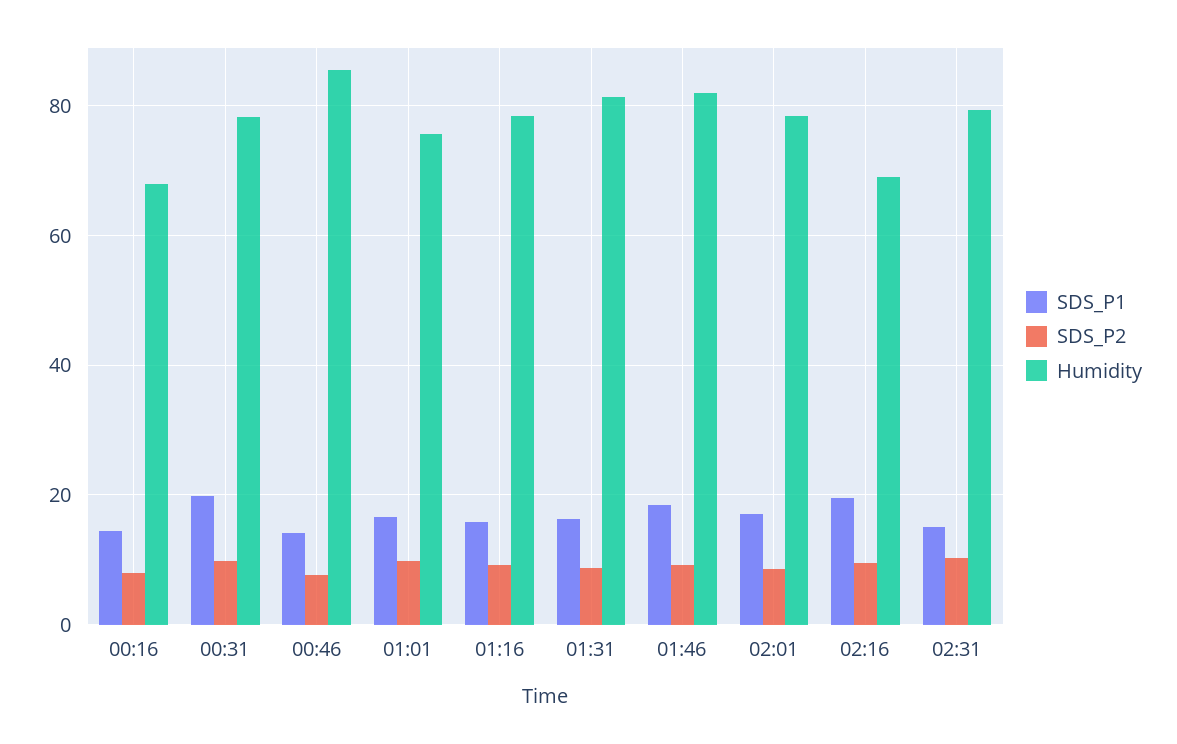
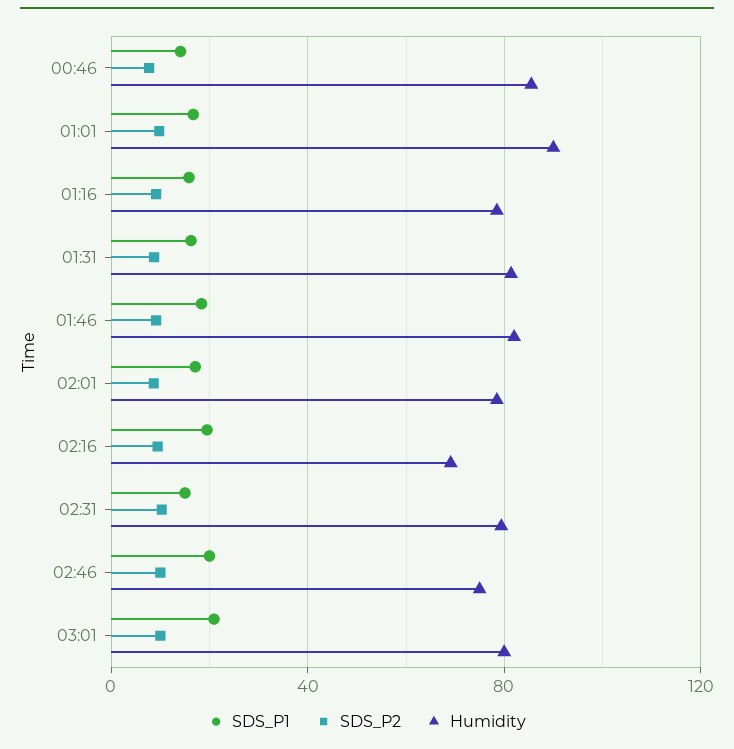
SDS_P1, 00:16: 14 -> none
SDS_P2, 00:16: 8 -> none
Humidity, 00:16: 68 -> none
SDS_P1, 00:31: 20 -> none
SDS_P2, 00:31: 10 -> none
Humidity, 00:31: 78 -> none
Humidity, 01:01: 76 -> 90
SDS_P1, 02:46: none -> 20
SDS_P2, 02:46: none -> 10
Humidity, 02:46: none -> 75
SDS_P1, 03:01: none -> 20
SDS_P2, 03:01: none -> 10
Humidity, 03:01: none -> 80

